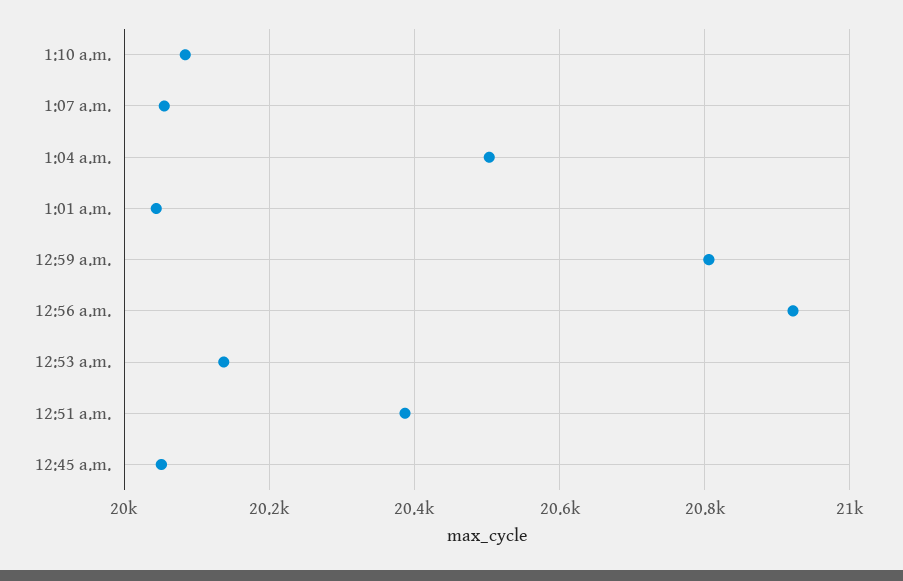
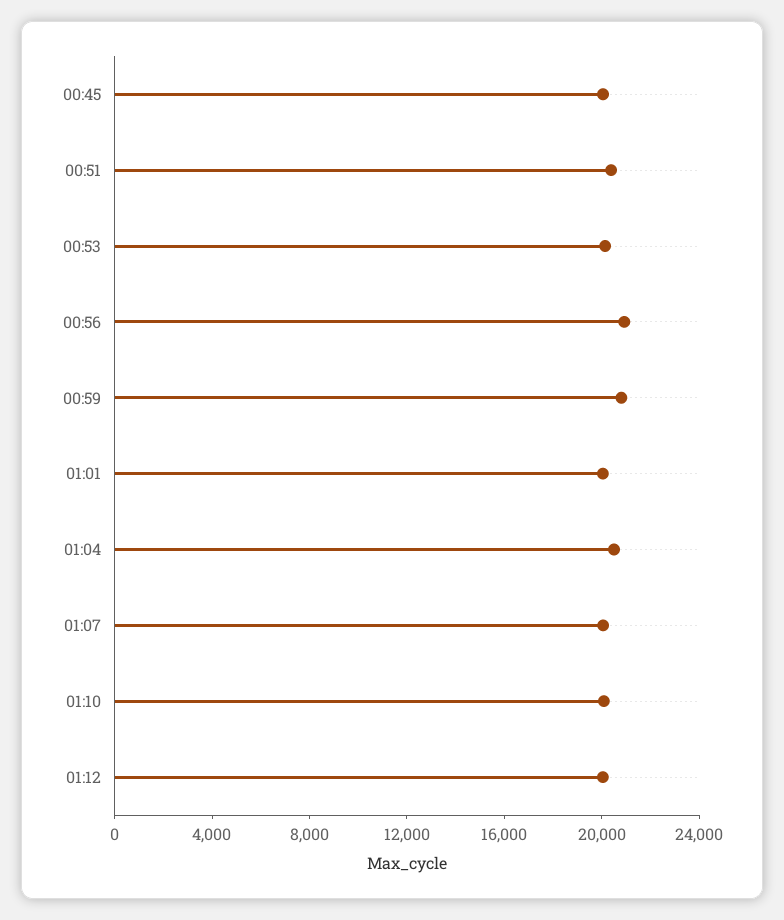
01:12: none -> 20000

